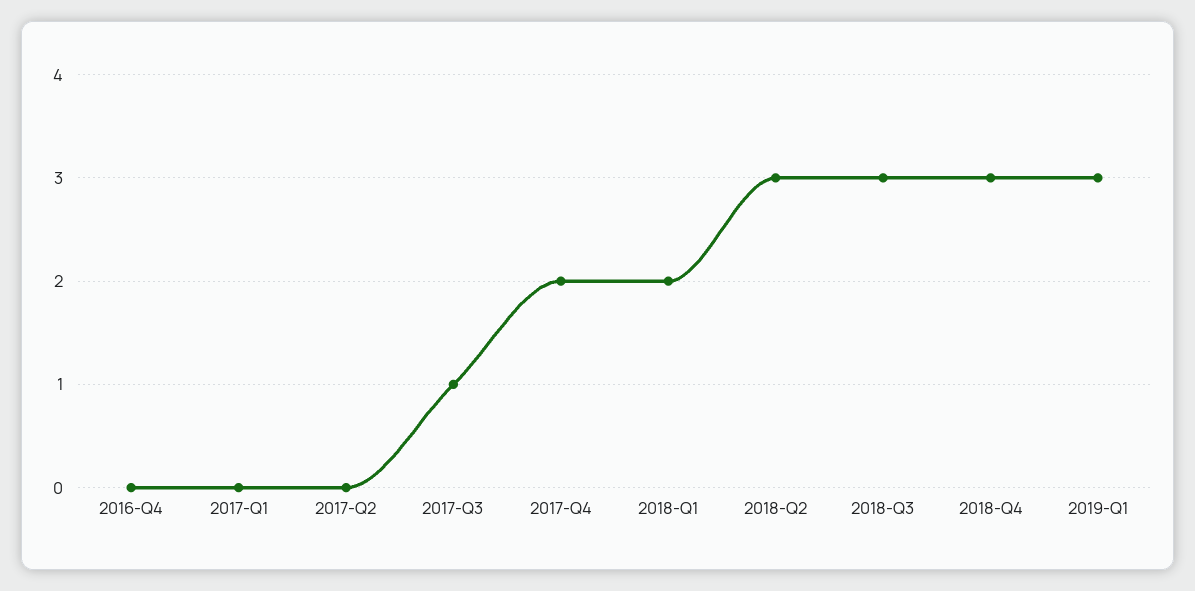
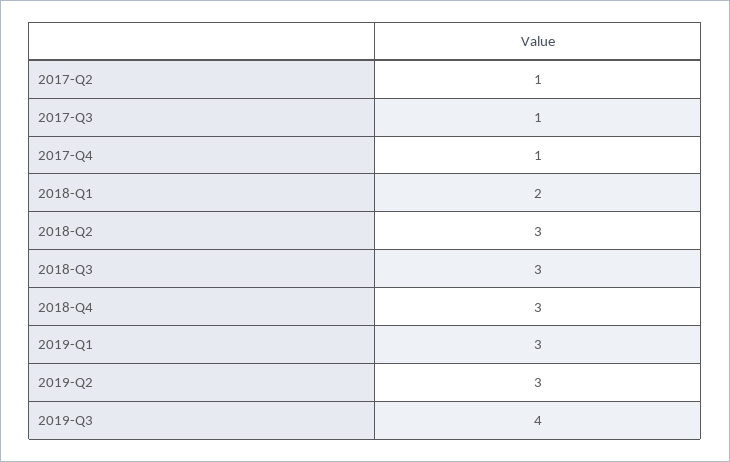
2016-Q4: 0 -> none
2017-Q1: 0 -> none
2017-Q2: 0 -> 1
2017-Q4: 2 -> 1
2019-Q2: none -> 3
2019-Q3: none -> 4

